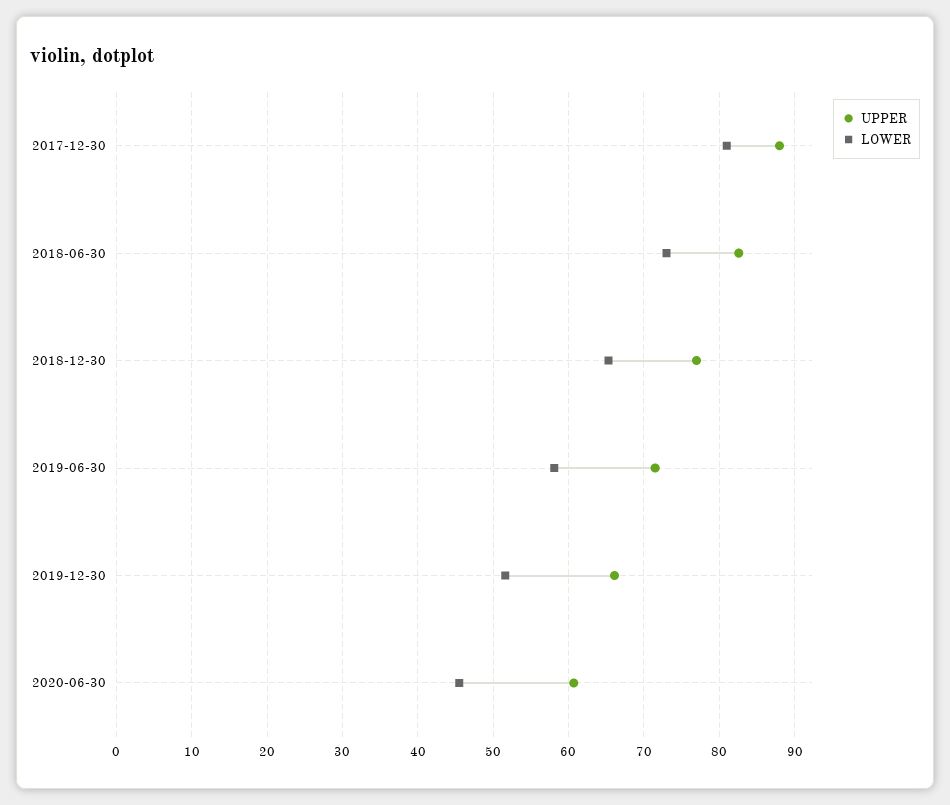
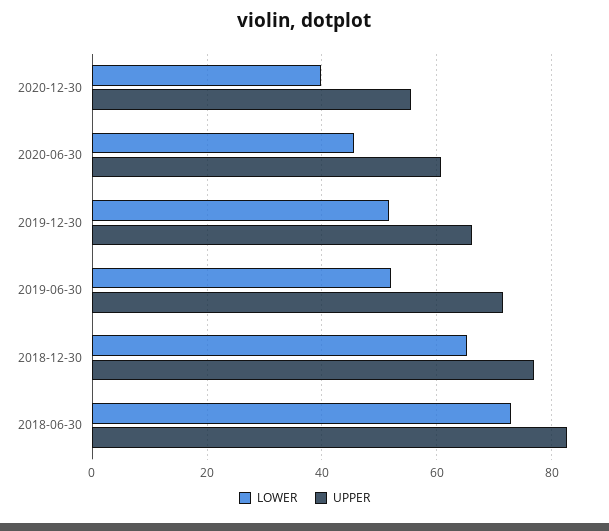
UPPER, 2017-12-30: 88 -> none
LOWER, 2017-12-30: 81 -> none
LOWER, 2019-06-30: 58 -> 52
LOWER, 2020-12-30: none -> 40
UPPER, 2020-12-30: none -> 56

